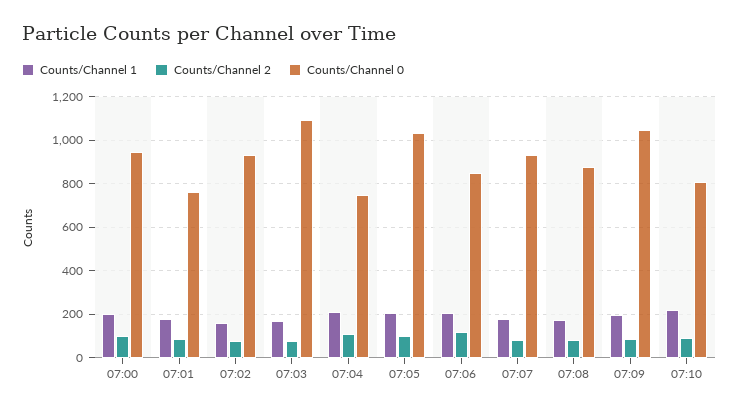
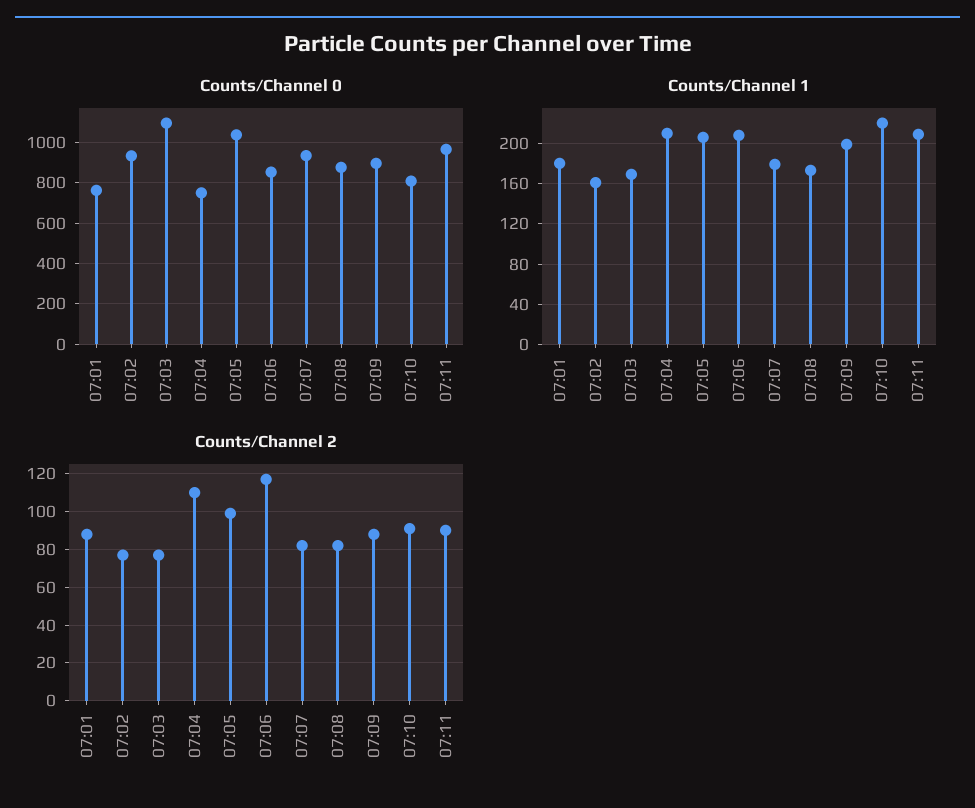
Counts/Channel 1, 07:00: 200 -> none
Counts/Channel 2, 07:00: 100 -> none
Counts/Channel 0, 07:00: 950 -> none
Counts/Channel 0, 07:09: 1050 -> 900
Counts/Channel 0, 07:11: none -> 950
Counts/Channel 1, 07:11: none -> 210
Counts/Channel 2, 07:11: none -> 90

